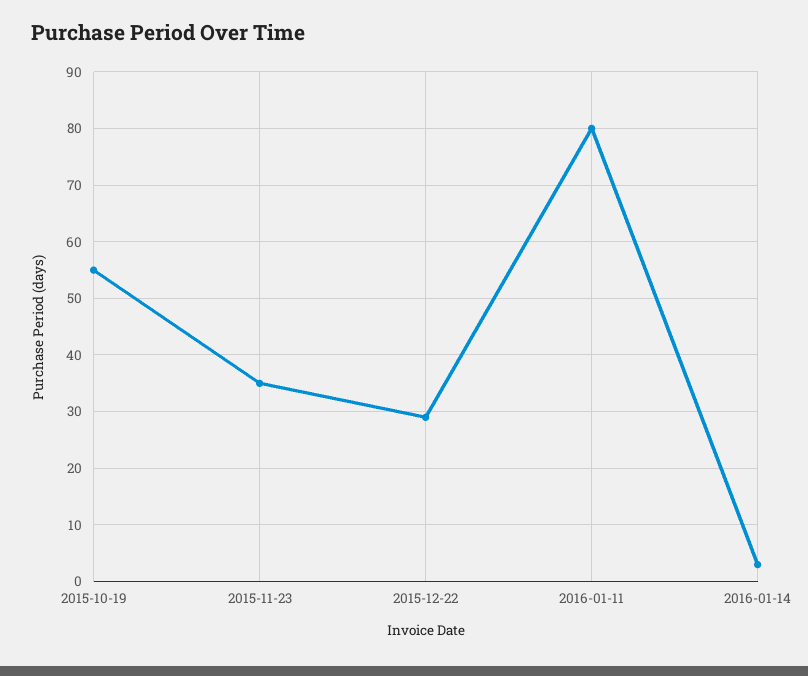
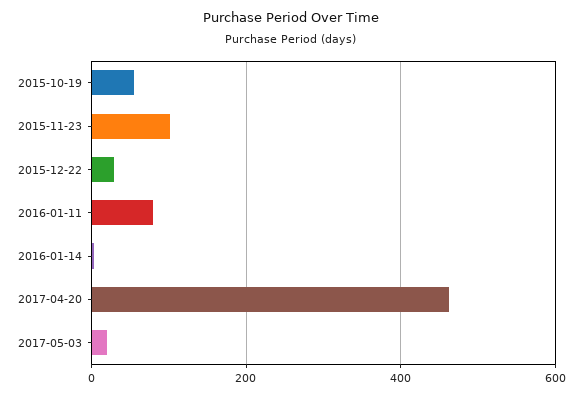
2015-11-23: 35 -> 100
2017-04-20: none -> 460
2017-05-03: none -> 20

